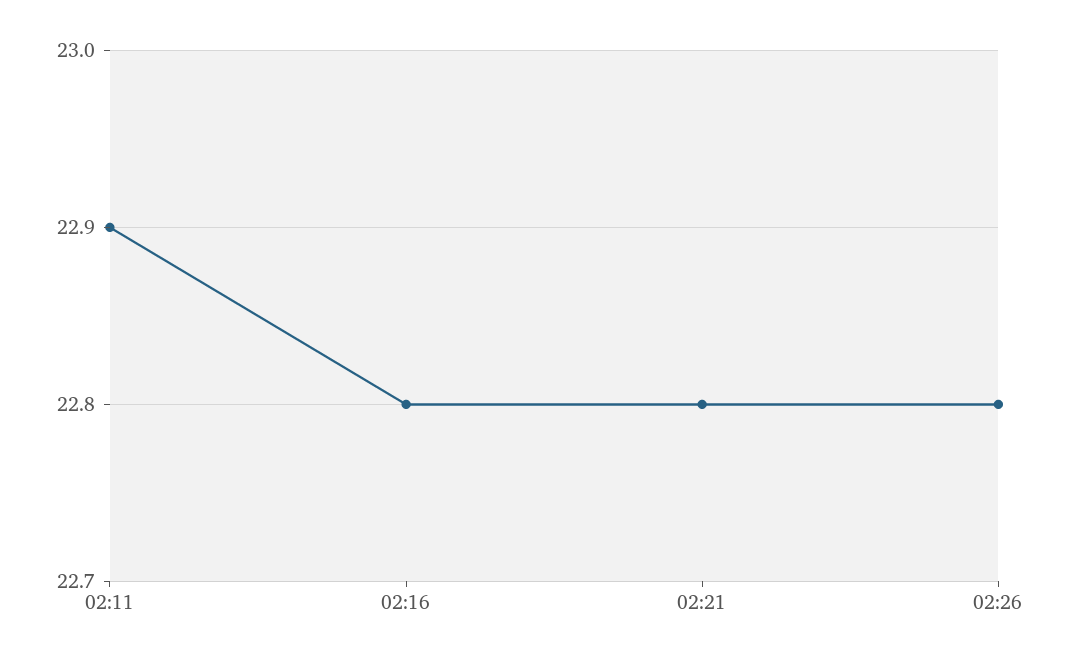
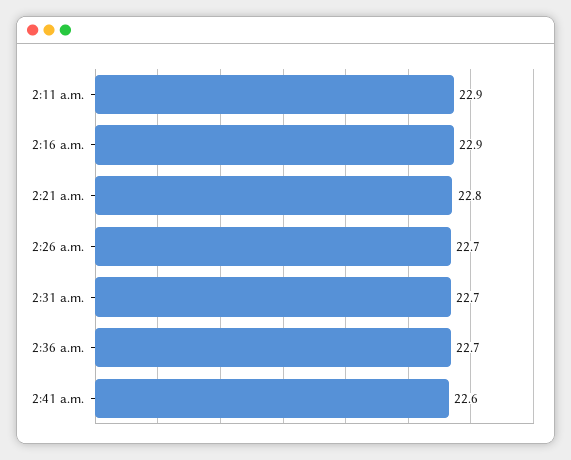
02:16: 22.8 -> 22.9
02:26: 22.8 -> 22.7
2:31 a.m.: none -> 22.7
2:36 a.m.: none -> 22.7
2:41 a.m.: none -> 22.6

